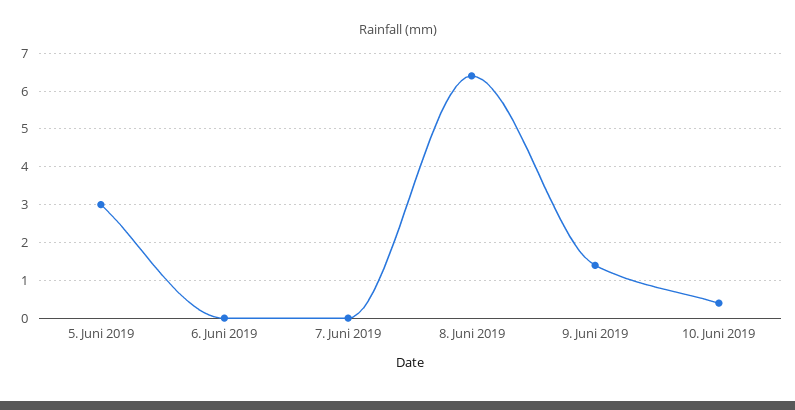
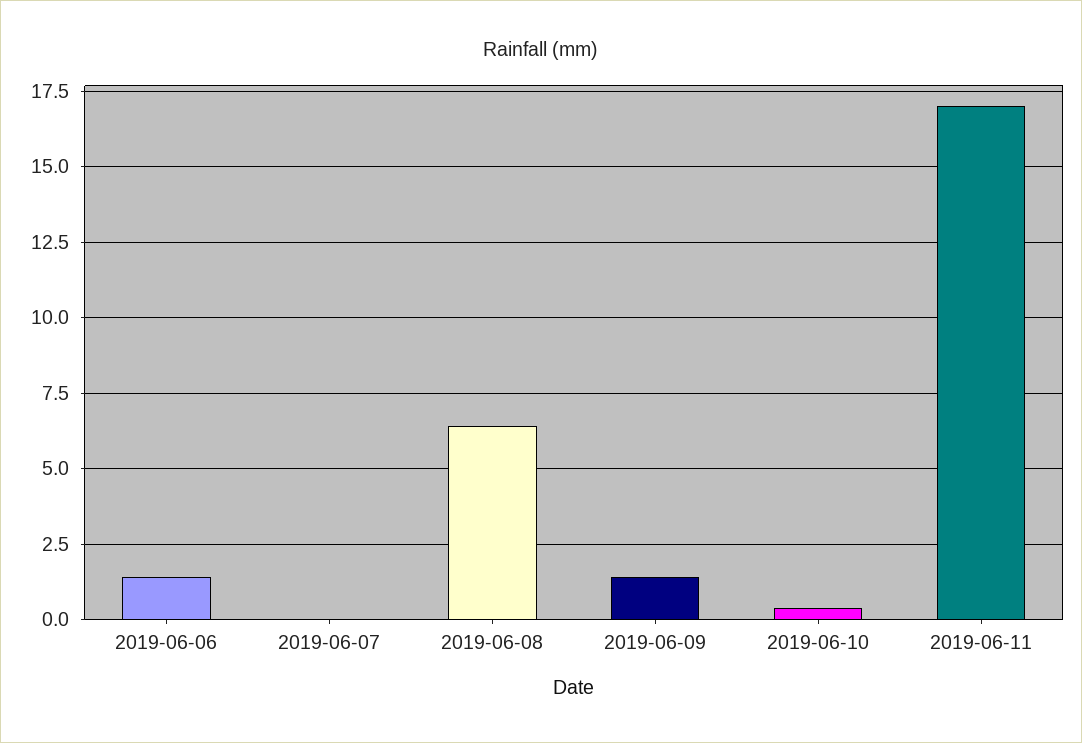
5. Juni 2019: 3 -> none
6. Juni 2019: 0 -> 1.5
2019-06-11: none -> 17

